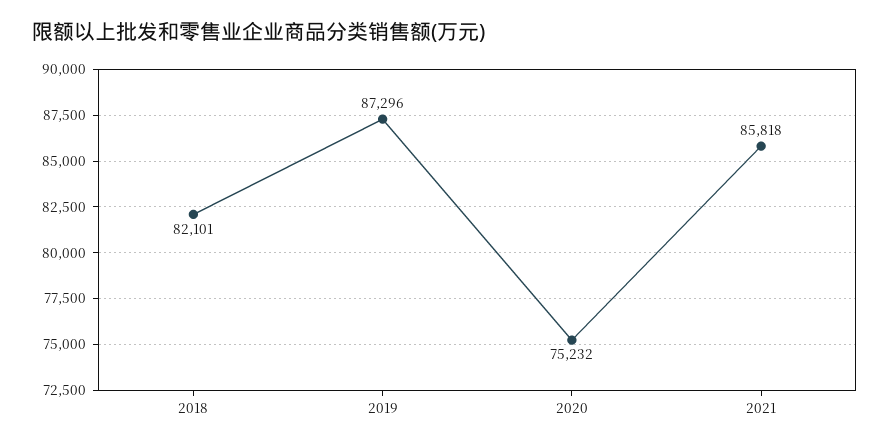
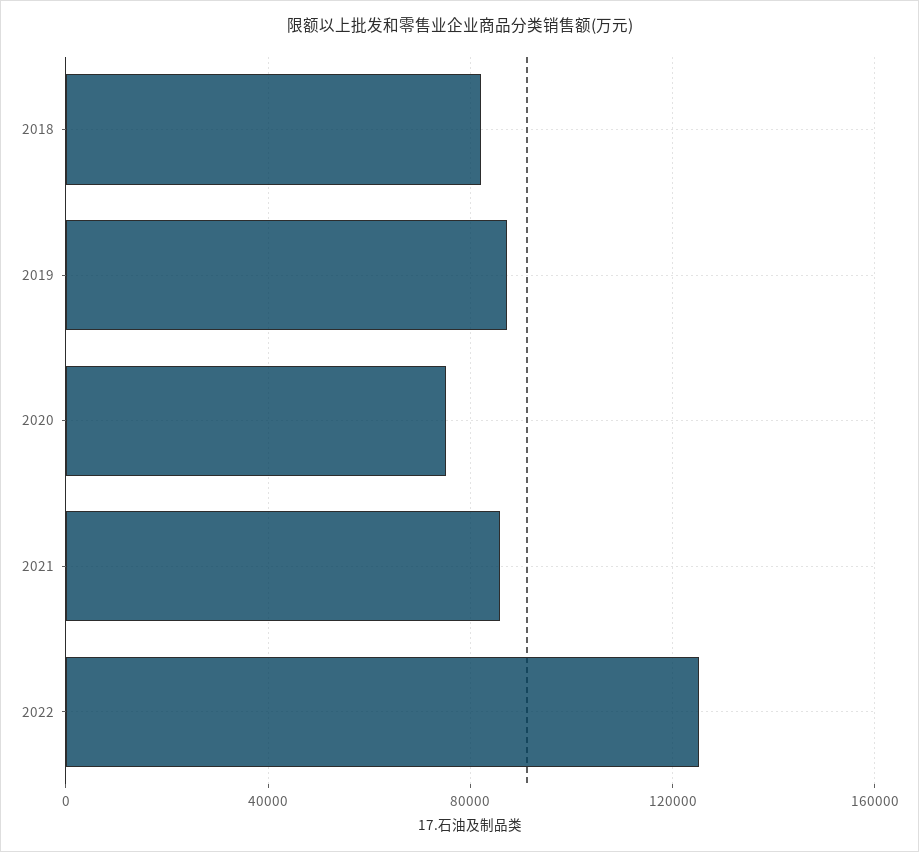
2022: none -> 125000

